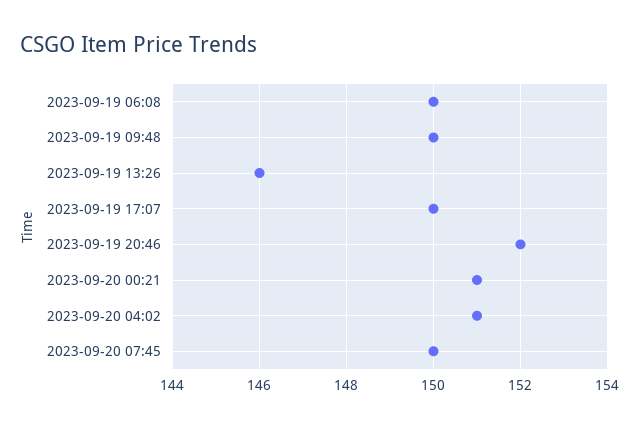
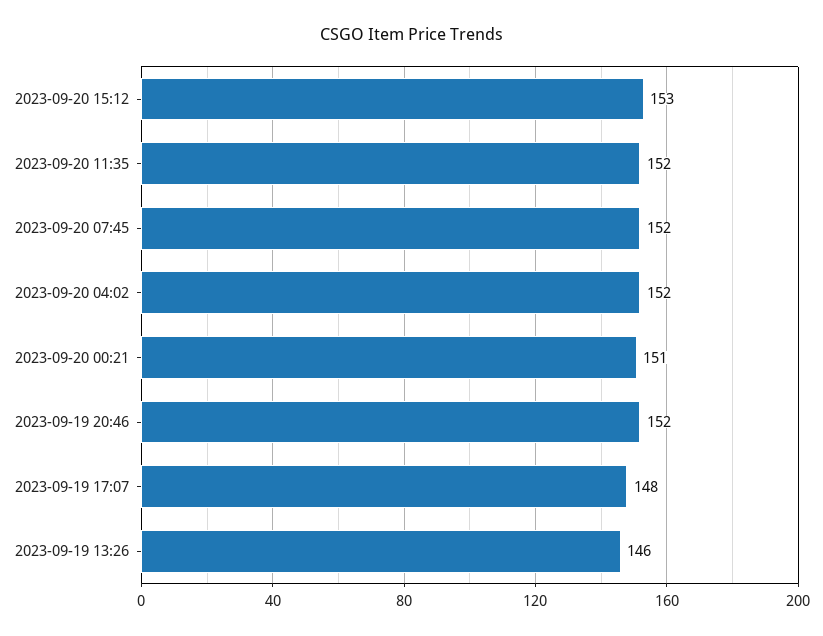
2023-09-19 06:08: 150 -> none
2023-09-19 09:48: 150 -> none
2023-09-19 17:07: 150 -> 148
2023-09-20 04:02: 151 -> 152
2023-09-20 07:45: 150 -> 152
2023-09-20 15:12: none -> 153
2023-09-20 11:35: none -> 152

